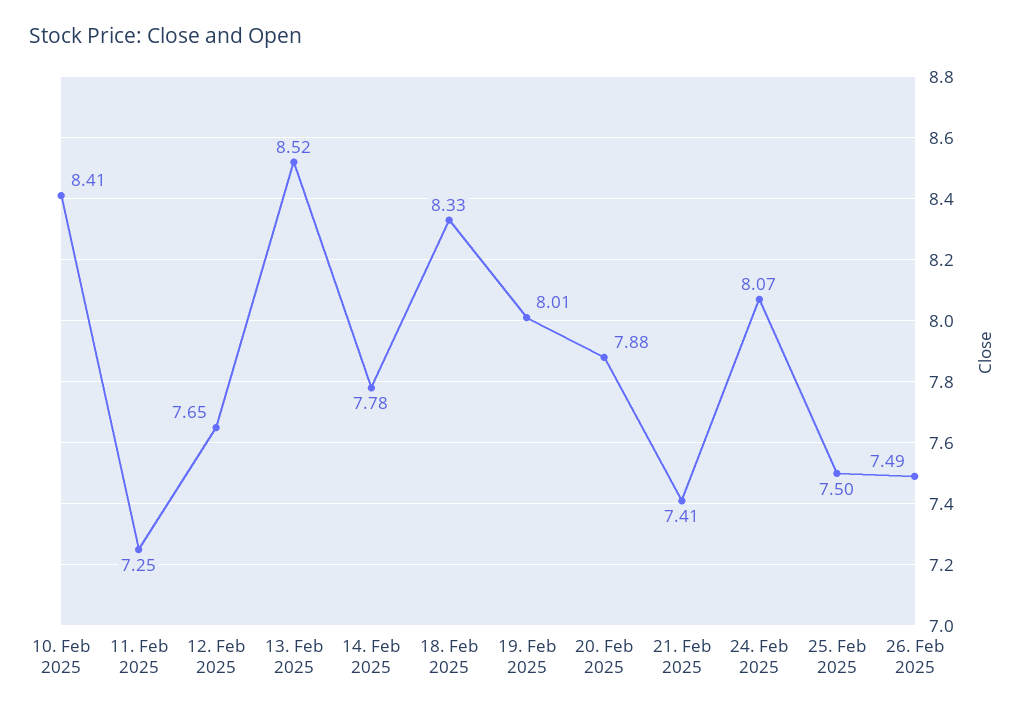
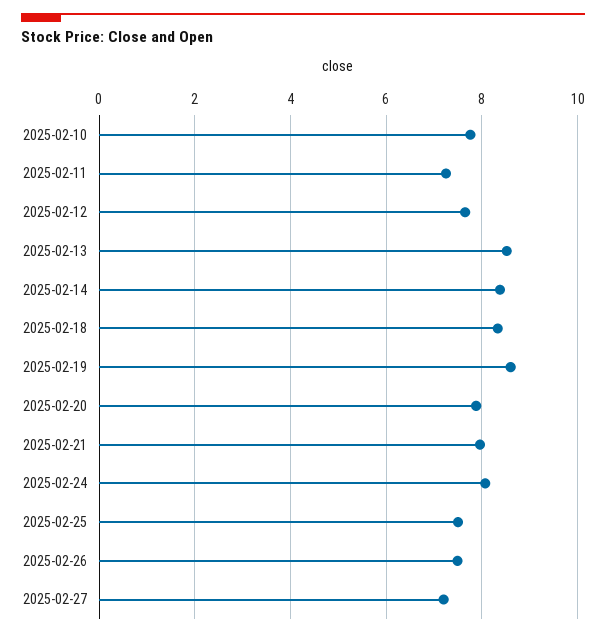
10. Feb 2025: 8.41 -> 7.8
14. Feb 2025: 7.78 -> 8.4
19. Feb 2025: 8.01 -> 8.6
21. Feb 2025: 7.41 -> 8
2025-02-27: none -> 7.2

